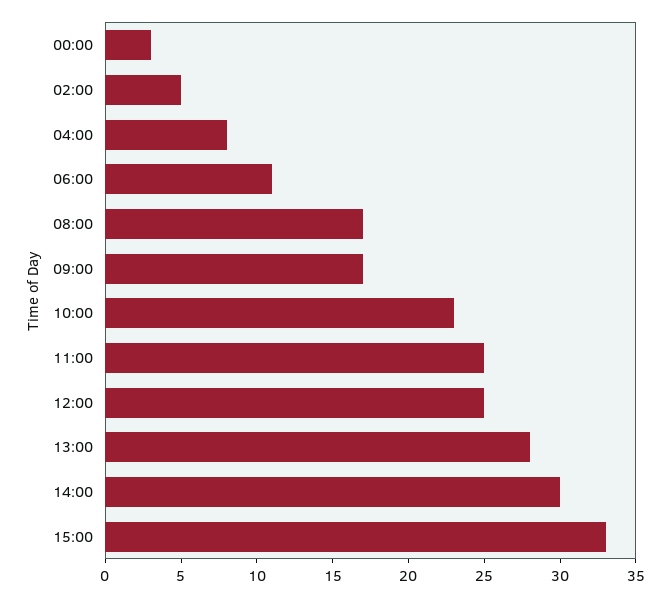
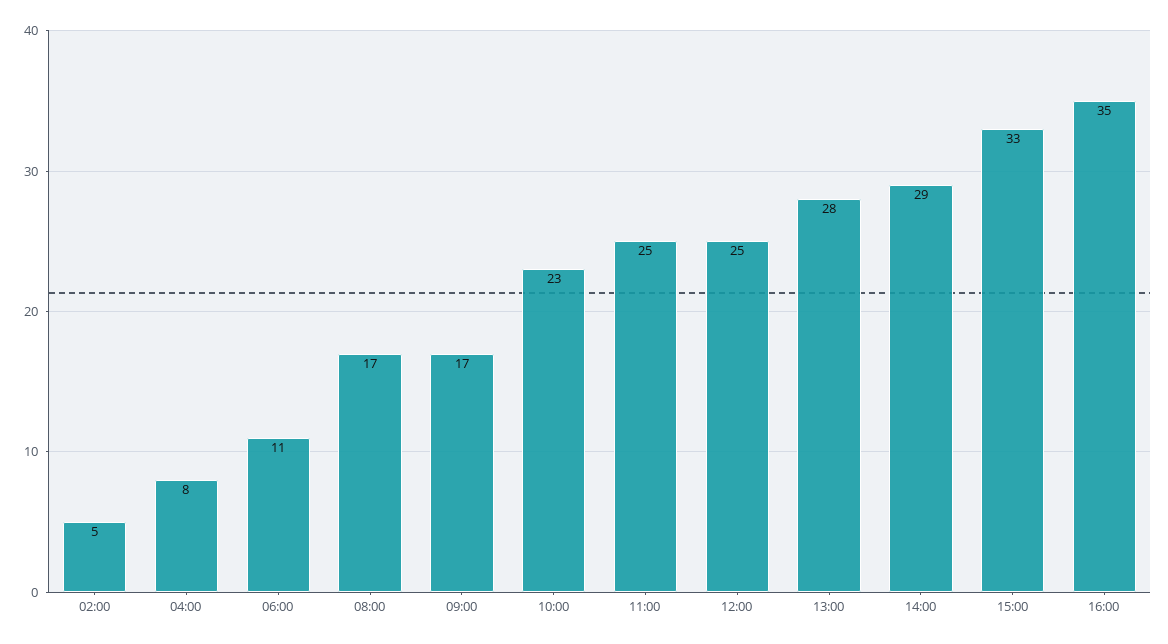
00:00: 3 -> none
14:00: 30 -> 29
16:00: none -> 35

